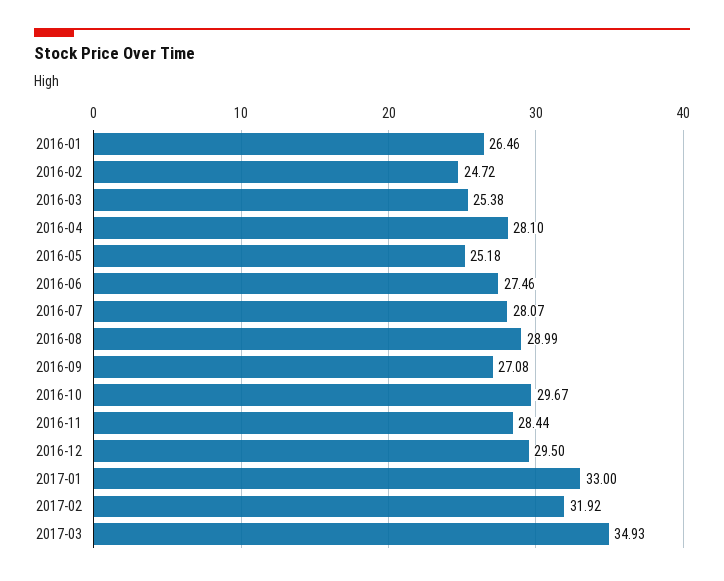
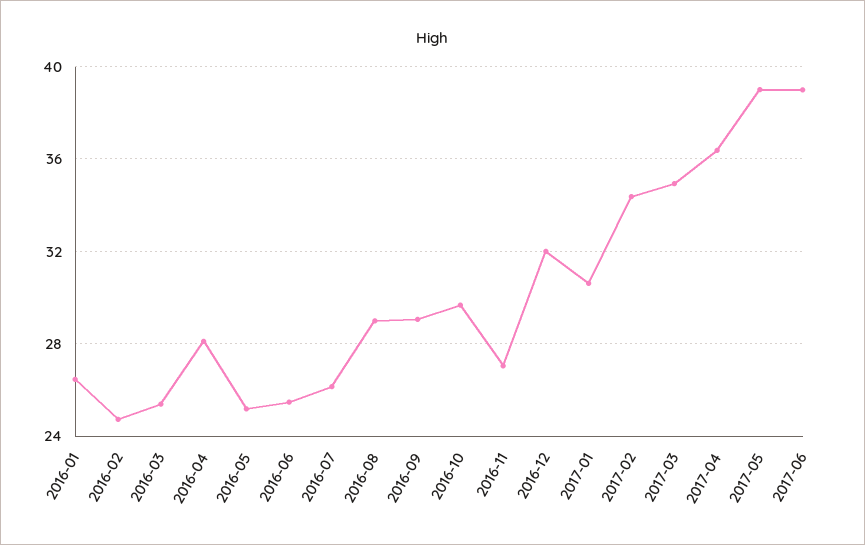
2016-06: 27.46 -> 25.5
2016-07: 28.07 -> 26
2016-09: 27.08 -> 29
2016-11: 28.44 -> 27
2016-12: 29.5 -> 32
2017-01: 33 -> 30.5
2017-02: 31.92 -> 34.5
2017-04: none -> 36.5
2017-05: none -> 39
2017-06: none -> 39

